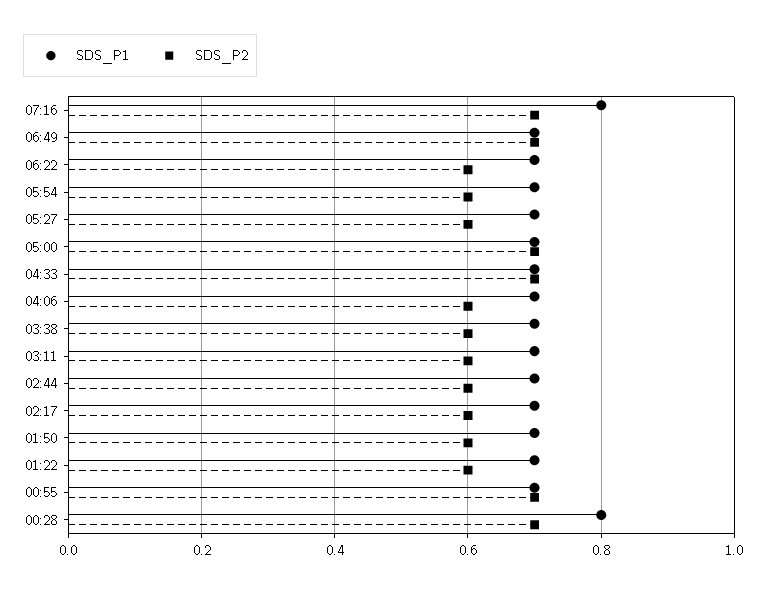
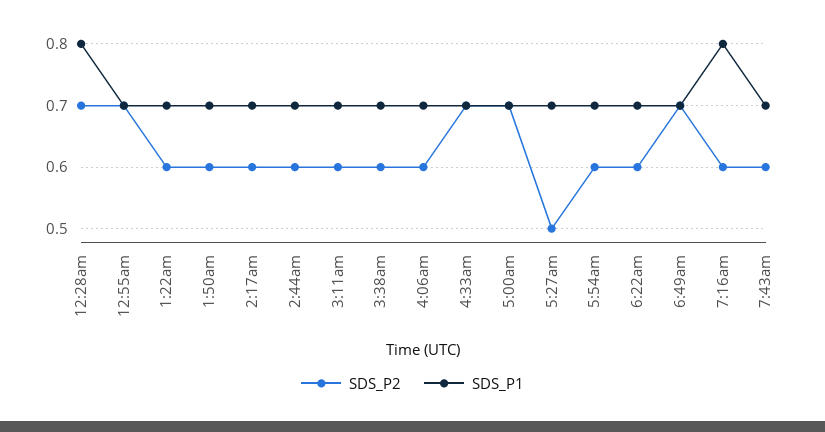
SDS_P2, 07:16: 0.7 -> 0.6
SDS_P2, 05:27: 0.6 -> 0.5
SDS_P2, 7:43am: none -> 0.6
SDS_P1, 7:43am: none -> 0.7

